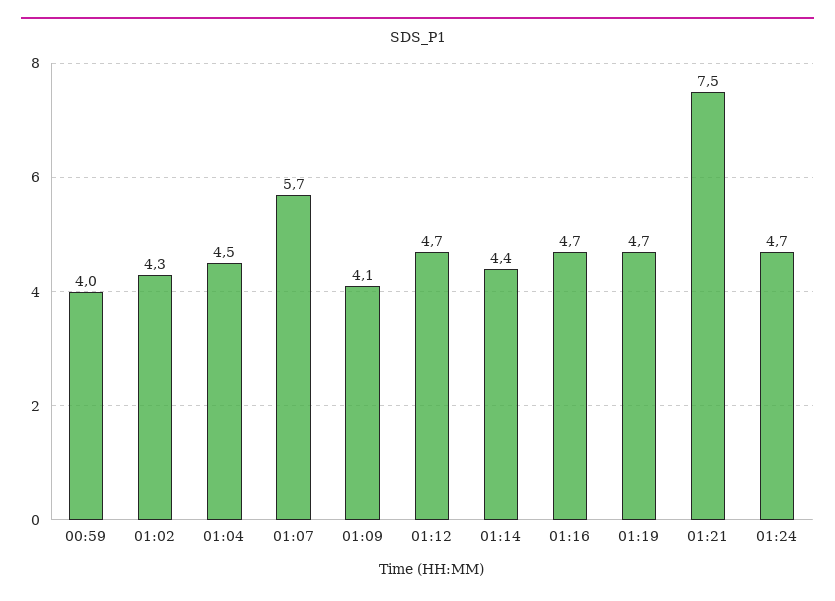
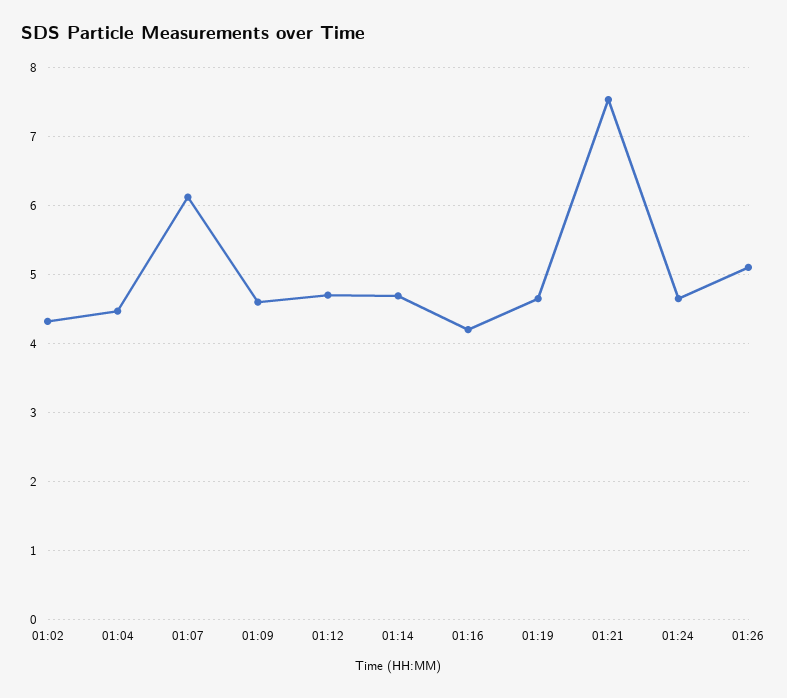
00:59: 4 -> none
01:07: 5.7 -> 6.1
01:09: 4.1 -> 4.6
01:14: 4.4 -> 4.7
01:16: 4.7 -> 4.2
01:26: none -> 5.1

